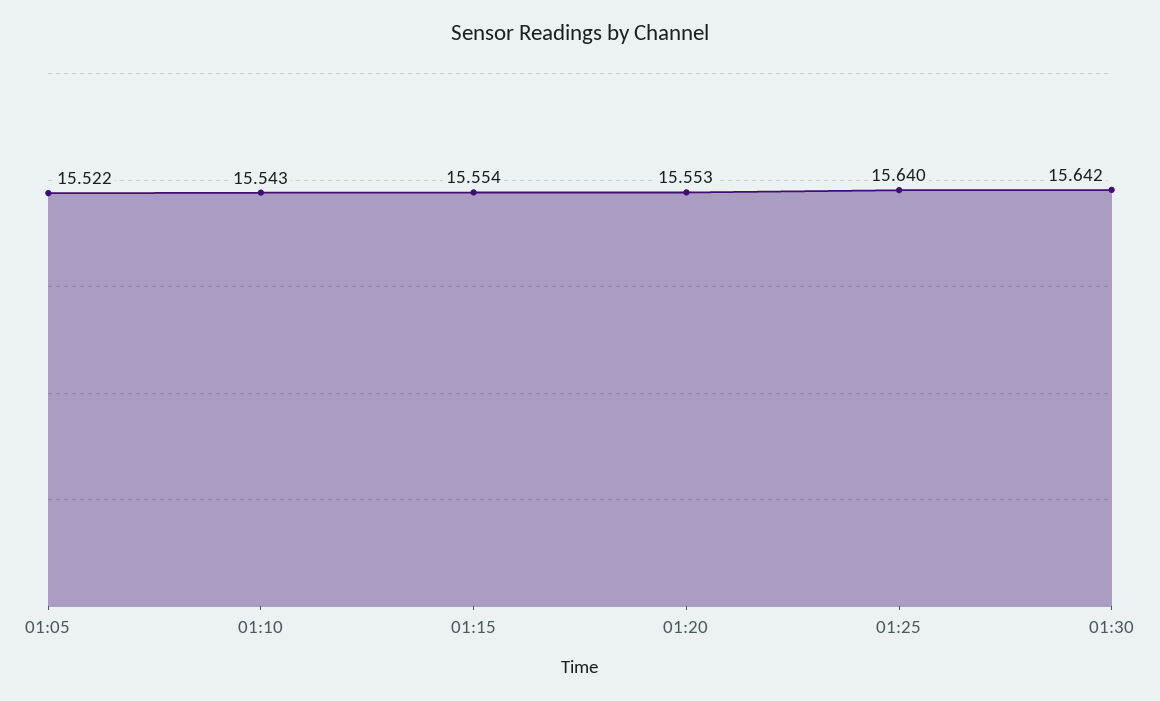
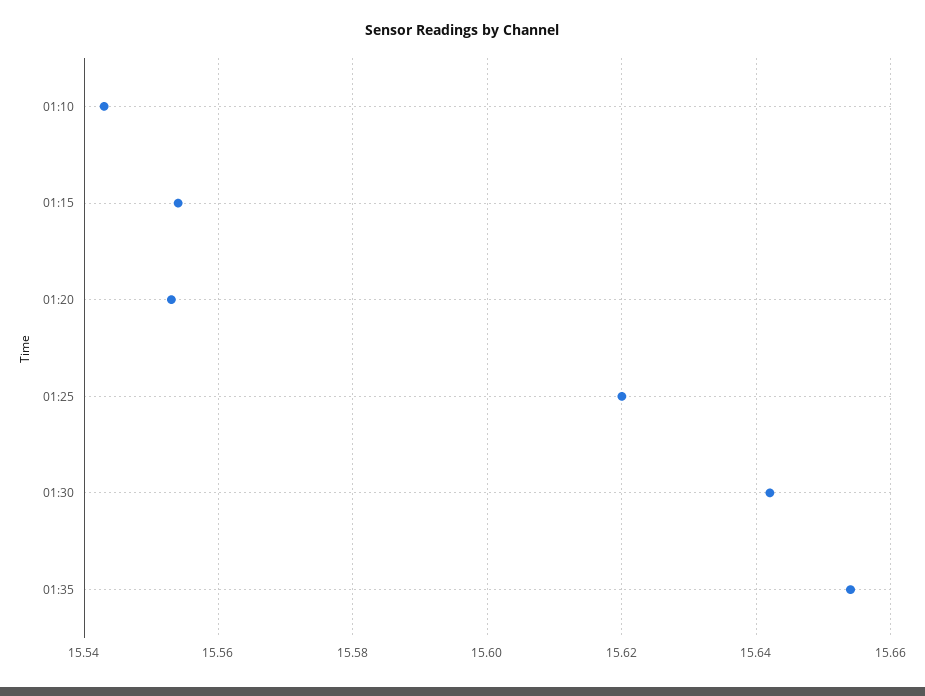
01:05: 15.522 -> none
01:25: 15.64 -> 15.62
01:35: none -> 15.655

